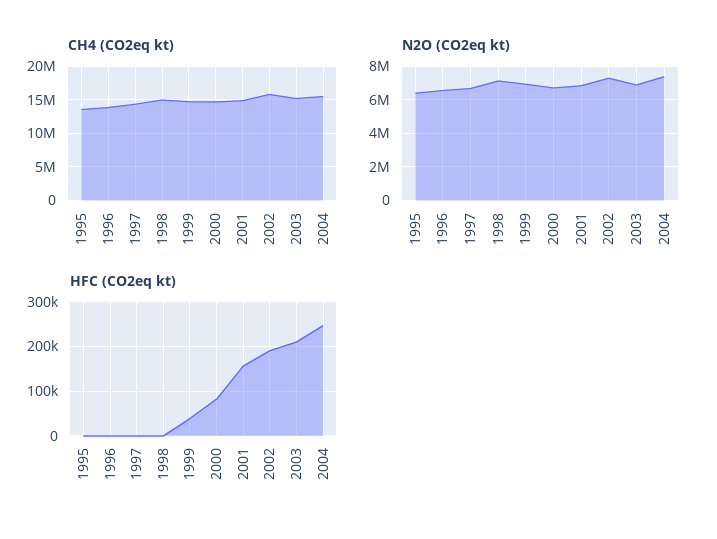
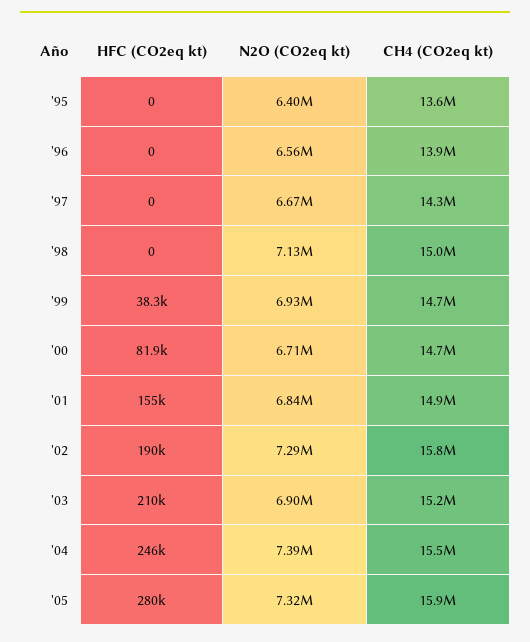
HFC (CO2eq kt), '05: none -> 280000
N2O (CO2eq kt), '05: none -> 7320000
CH4 (CO2eq kt), '05: none -> 15900000

